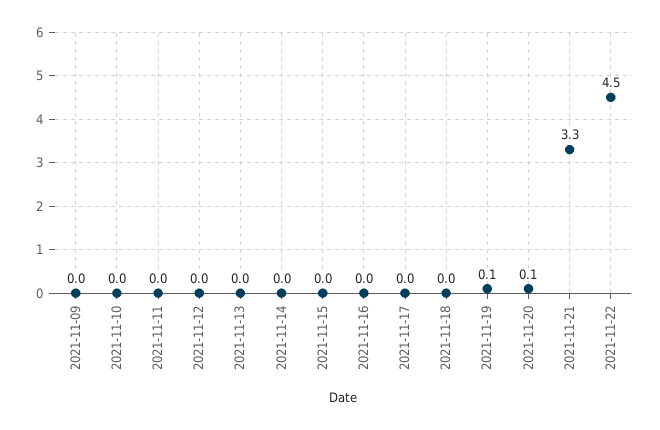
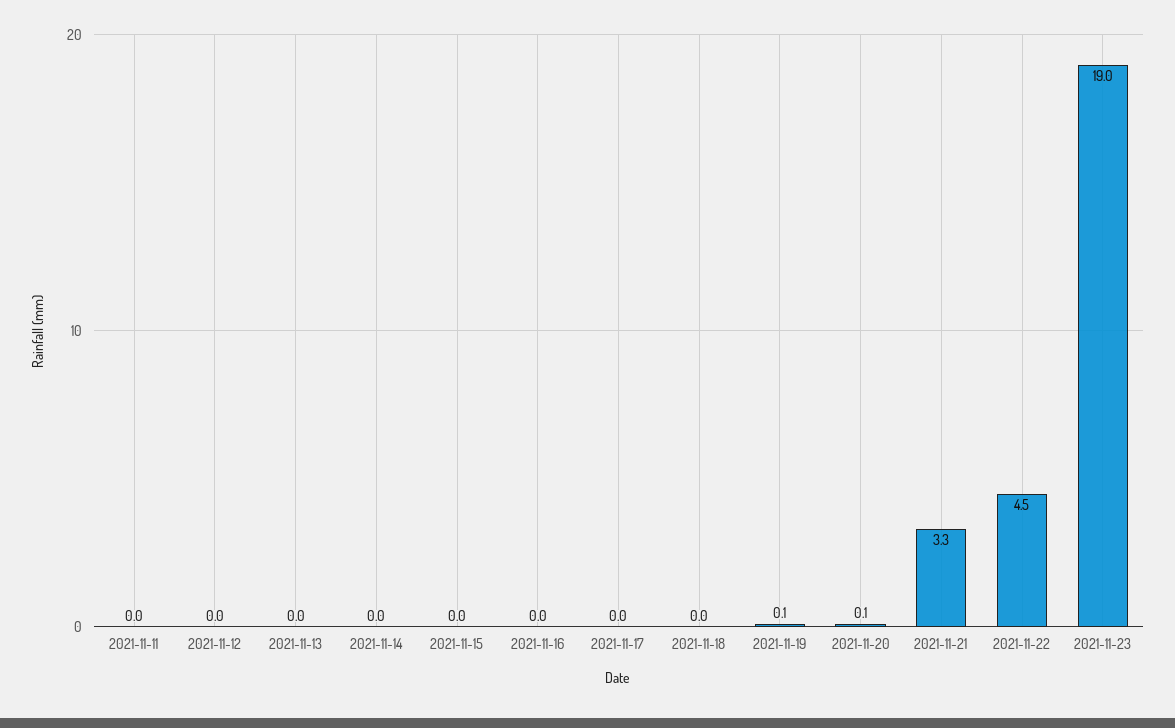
2021-11-09: 0 -> none
2021-11-10: 0 -> none
2021-11-23: none -> 19

